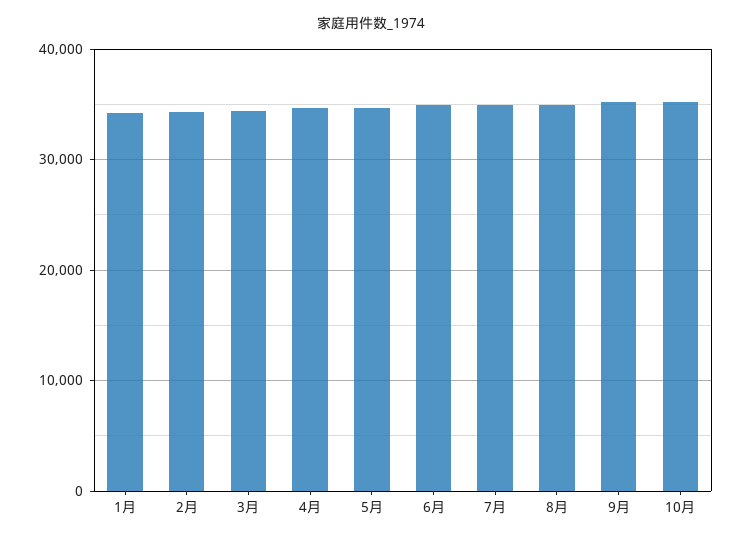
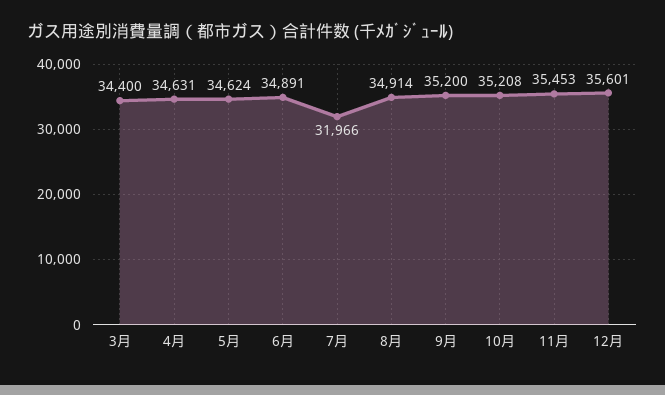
1月: 34000 -> none
2月: 34000 -> none
7月: 35000 -> 31966
11月: none -> 35453
12月: none -> 35601

